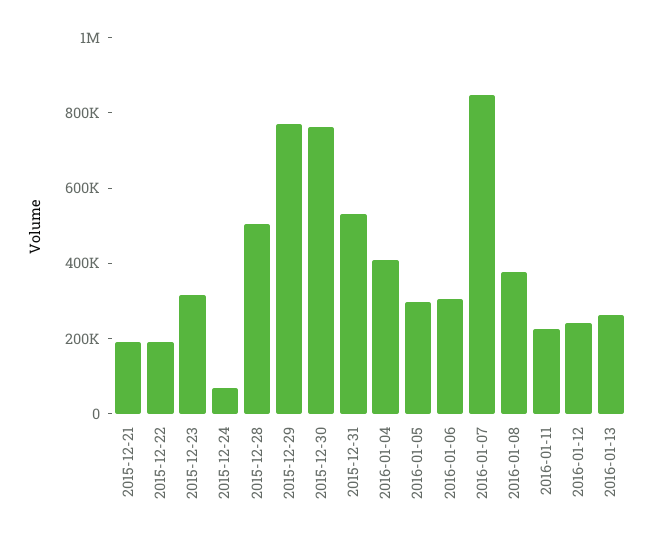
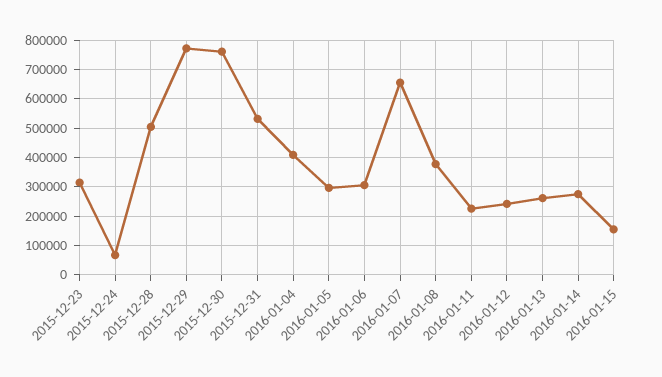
2015-12-21: 200000 -> none
2015-12-22: 200000 -> none
2016-01-07: 850000 -> 650000
2016-01-14: none -> 275000
2016-01-15: none -> 150000

